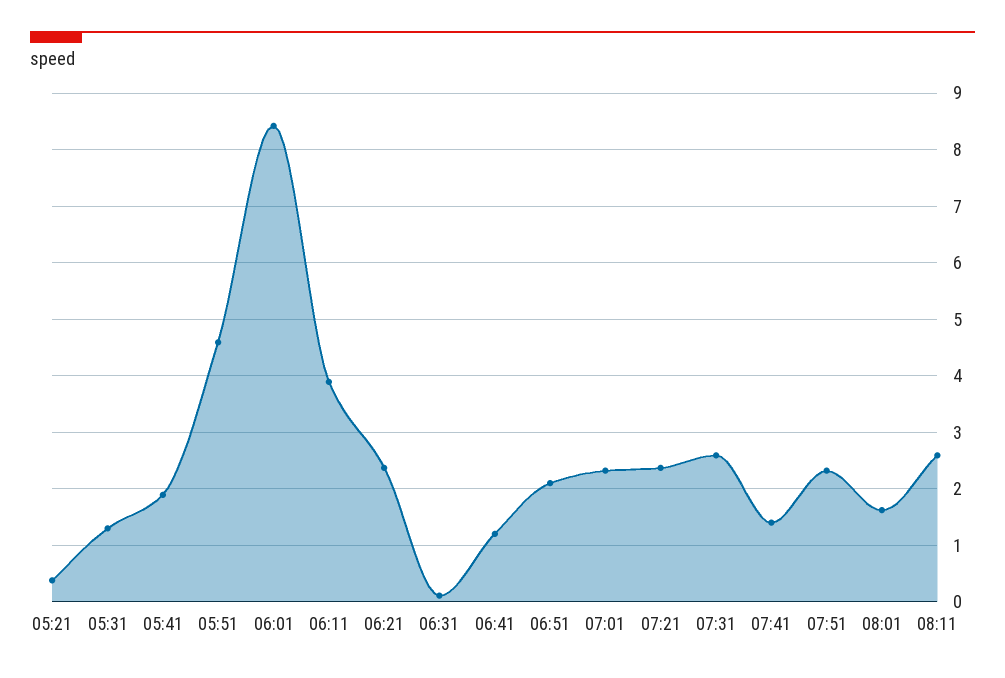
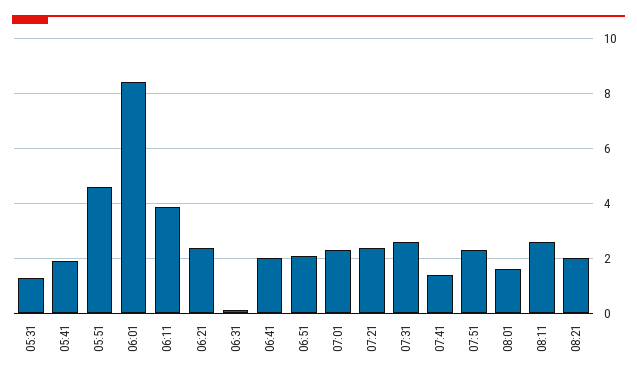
05:21: 0.4 -> none
06:41: 1.2 -> 2
08:21: none -> 2

